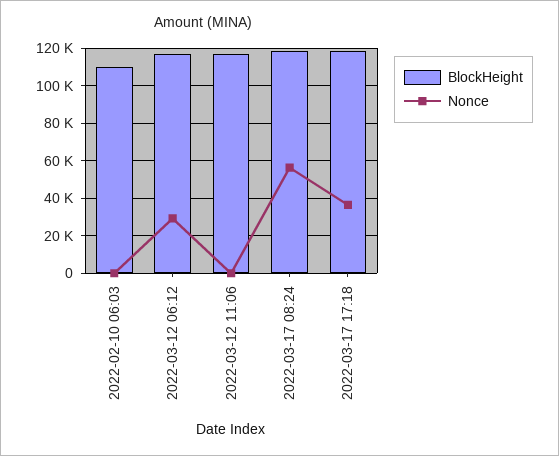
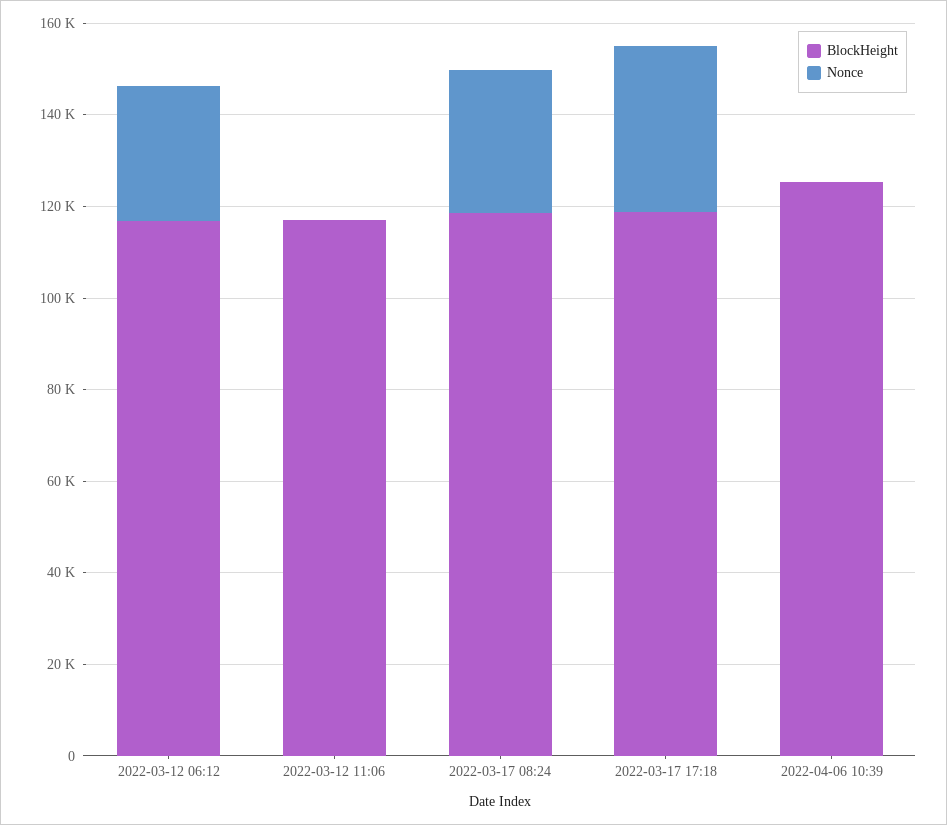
BlockHeight, 2022-02-10 06:03: 110000 -> none
Nonce, 2022-02-10 06:03: 0 -> none
Nonce, 2022-03-17 08:24: 55000 -> 30000
BlockHeight, 2022-04-06 10:39: none -> 125000
Nonce, 2022-04-06 10:39: none -> 0

